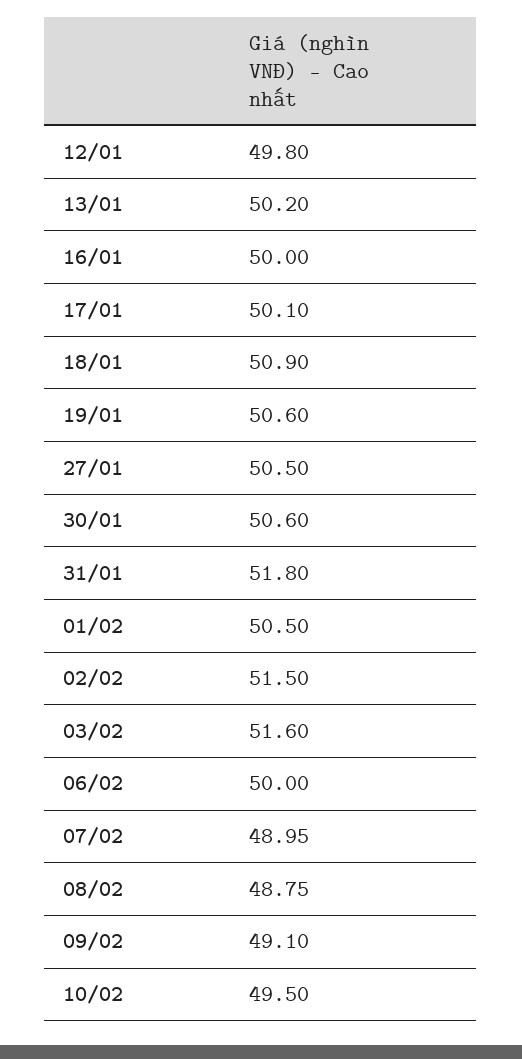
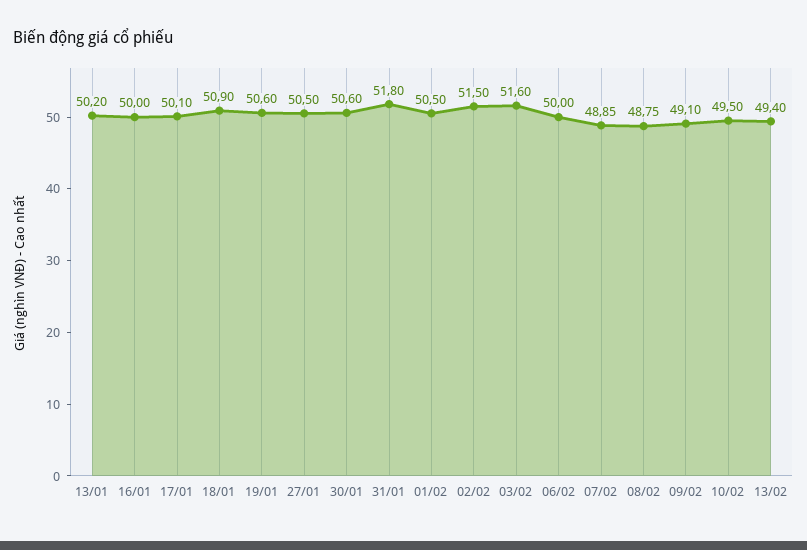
12/01: 49.8 -> none
07/02: 48.95 -> 48.85
13/02: none -> 49.4

